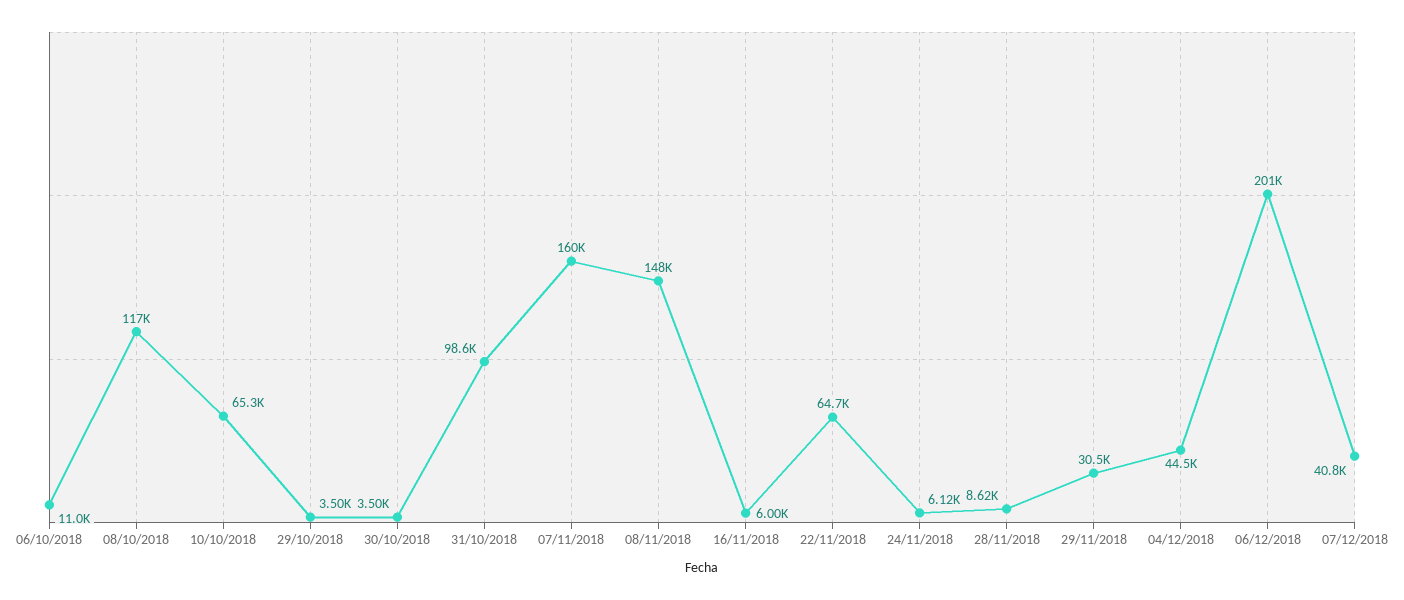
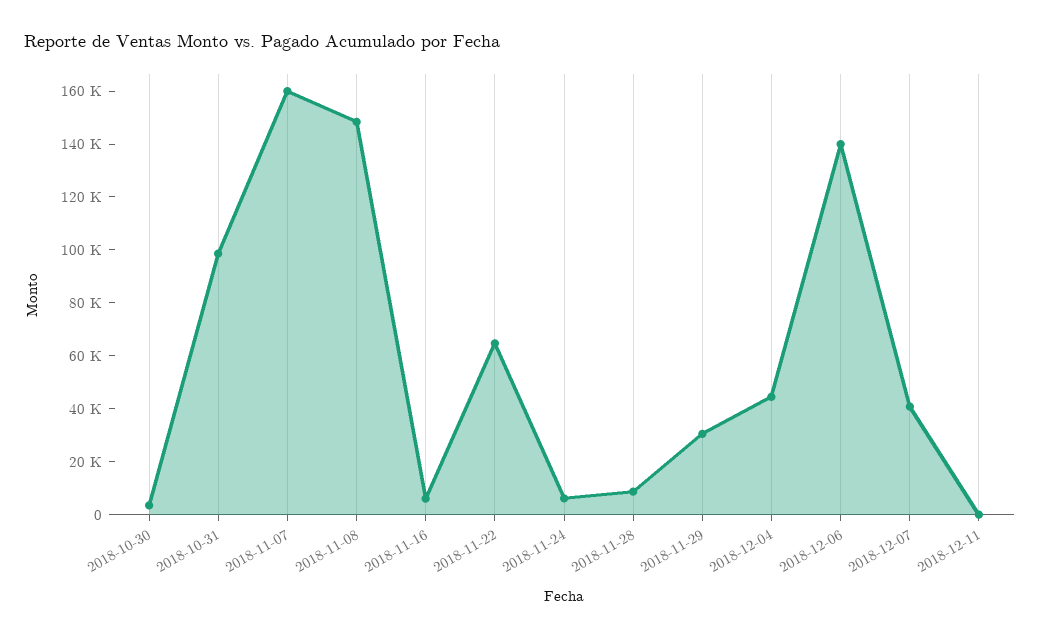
06/10/2018: 11000 -> none
08/10/2018: 117000 -> none
10/10/2018: 65300 -> none
29/10/2018: 3500 -> none
06/12/2018: 201000 -> 140000
2018-12-11: none -> 0

